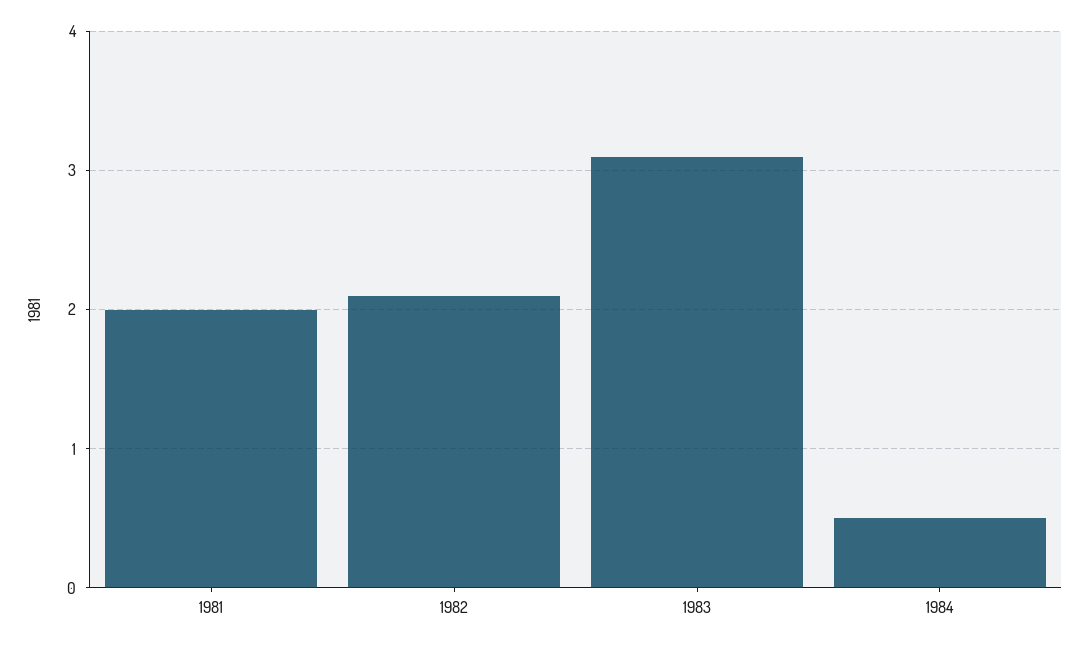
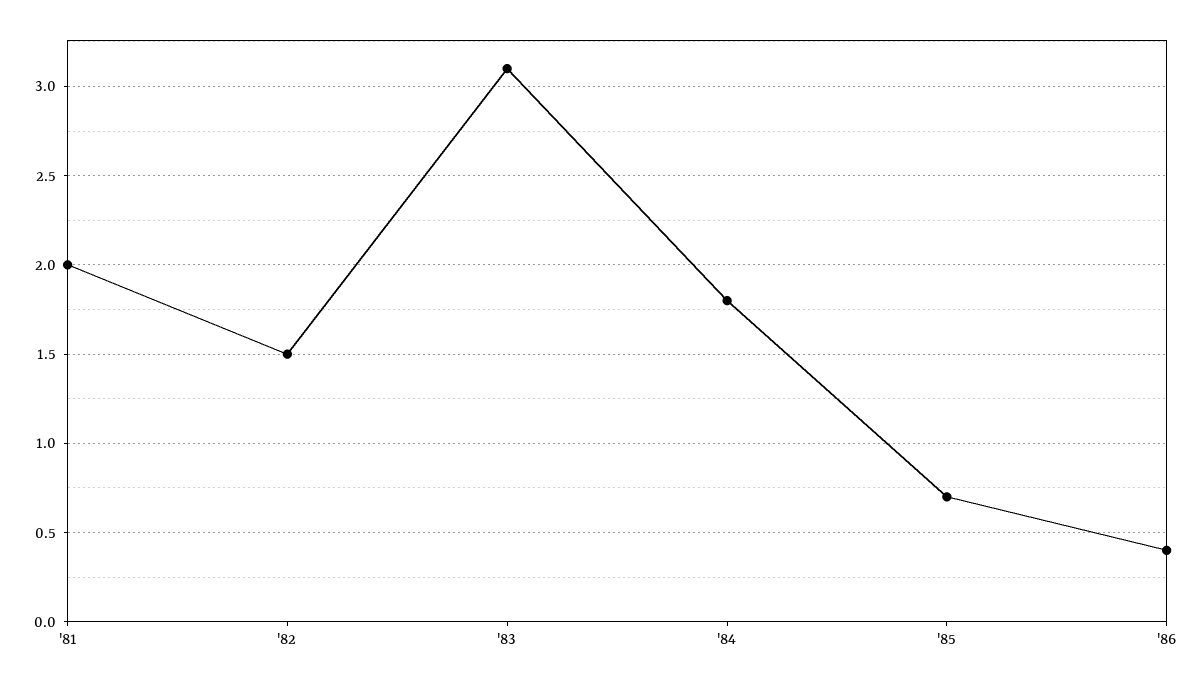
1982: 2.1 -> 1.5
1984: 0.5 -> 1.8
'85: none -> 0.7
'86: none -> 0.4

